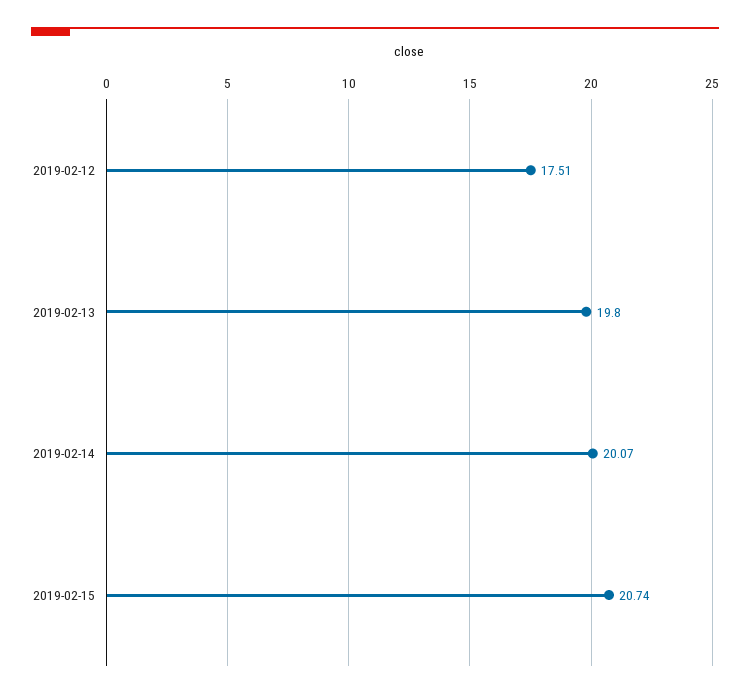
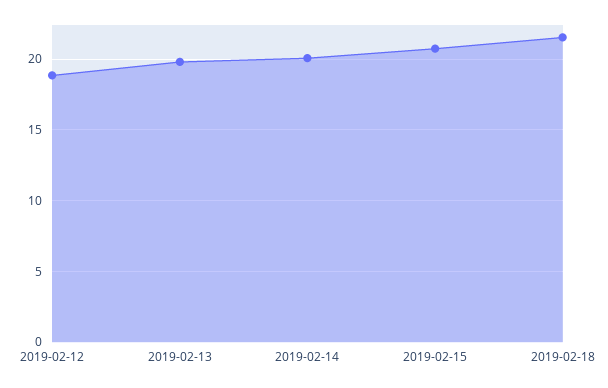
2019-02-12: 17.51 -> 19
2019-02-18: none -> 21.5

